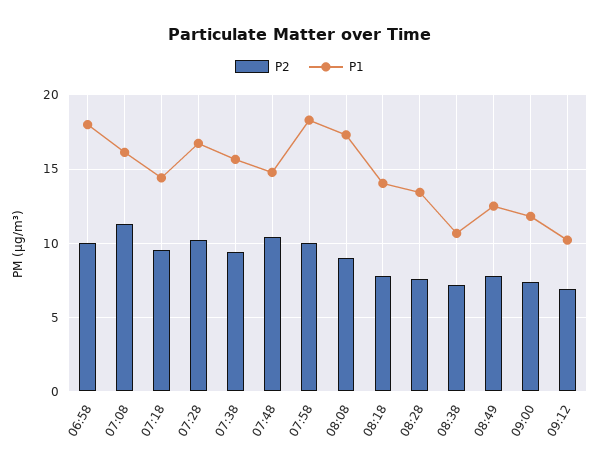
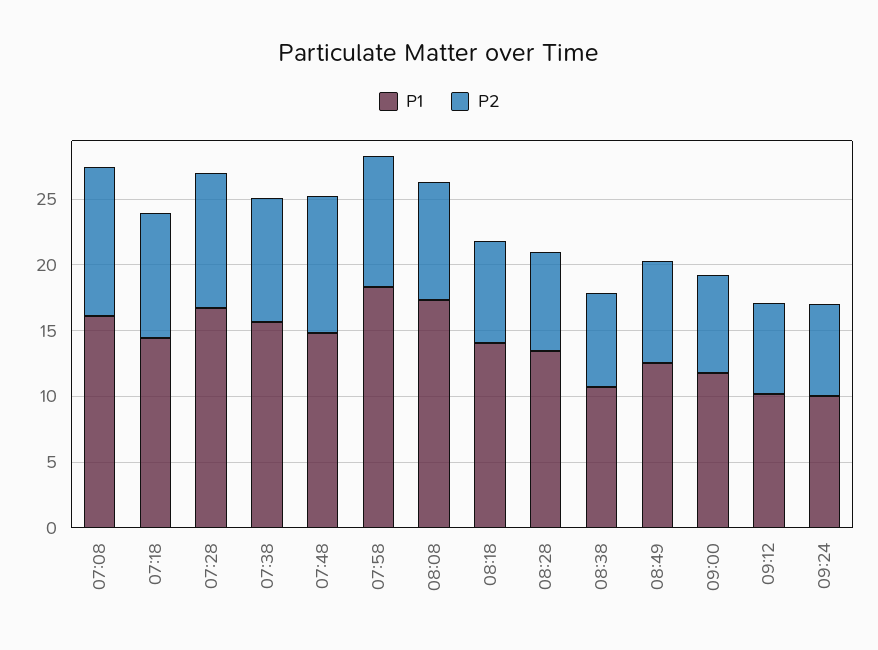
P2, 06:58: 10 -> none
P1, 06:58: 18 -> none
P1, 09:24: none -> 10
P2, 09:24: none -> 7

